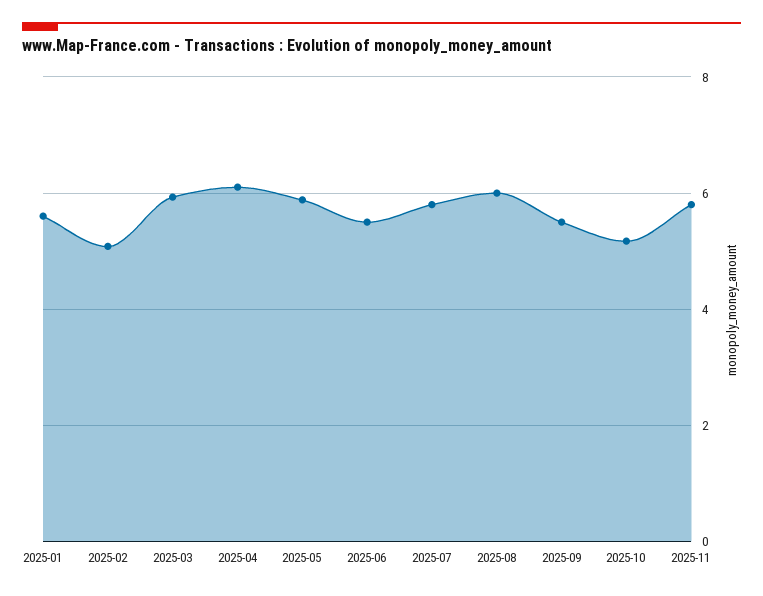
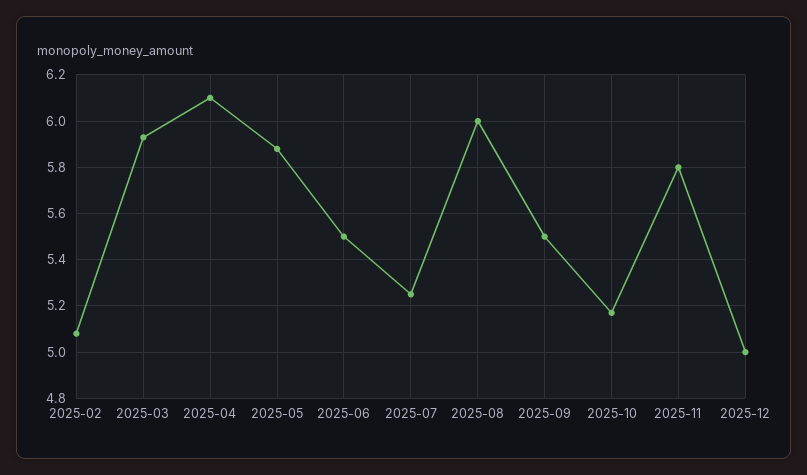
2025-01: 5.6 -> none
2025-07: 5.8 -> 5.25
2025-12: none -> 5

